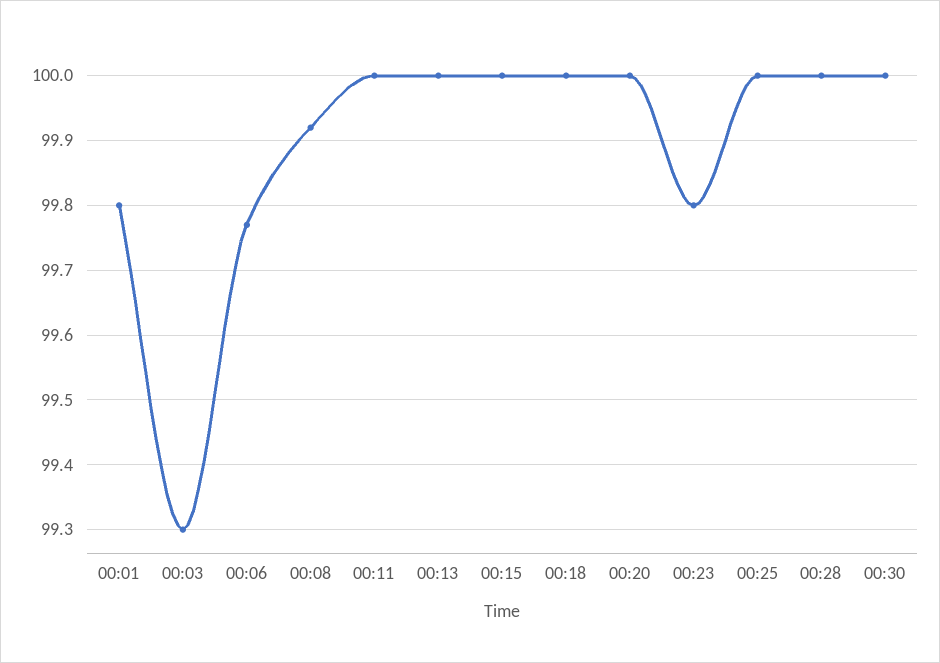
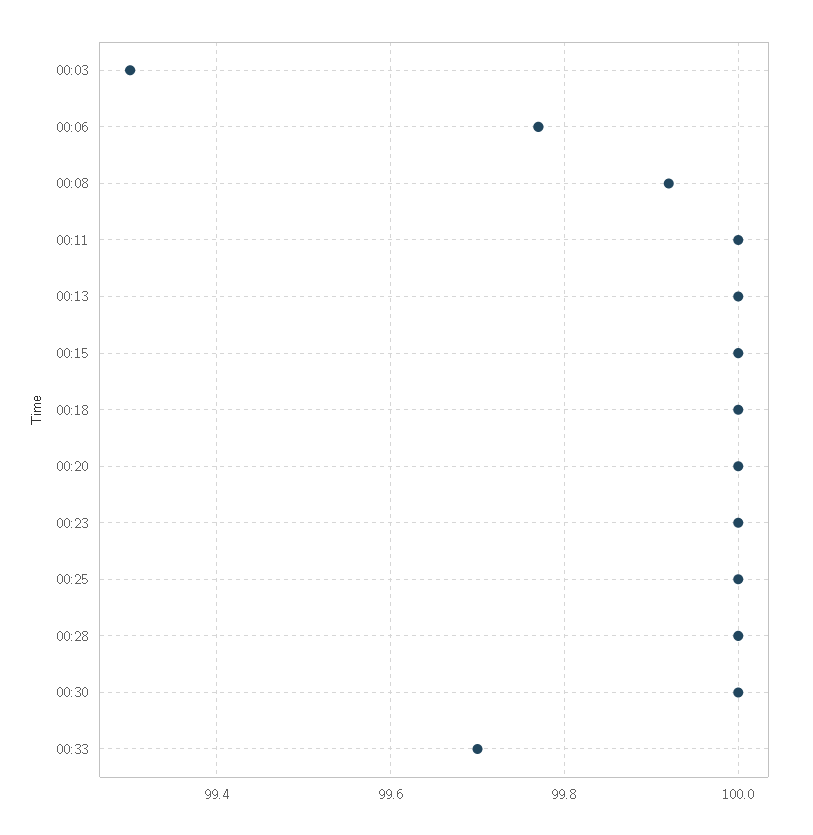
00:01: 99.8 -> none
00:23: 99.8 -> 100
00:33: none -> 99.7

